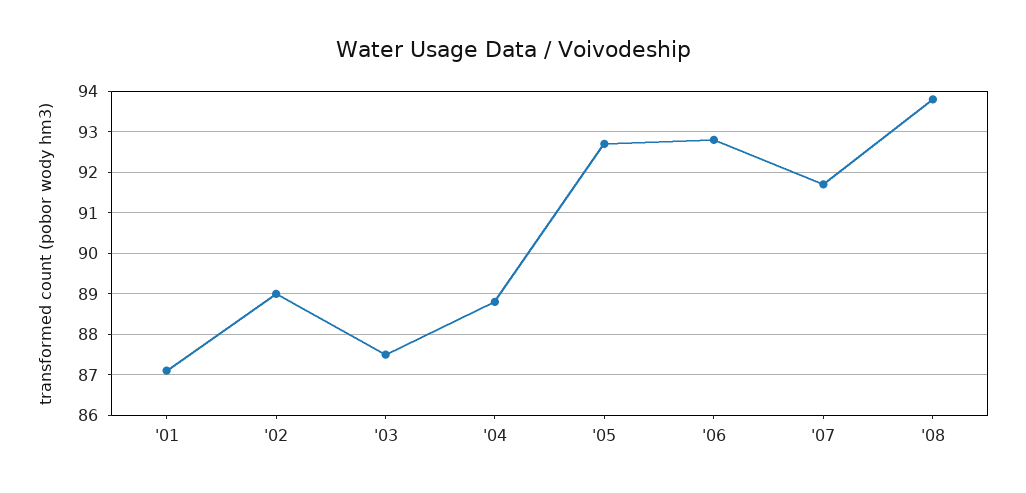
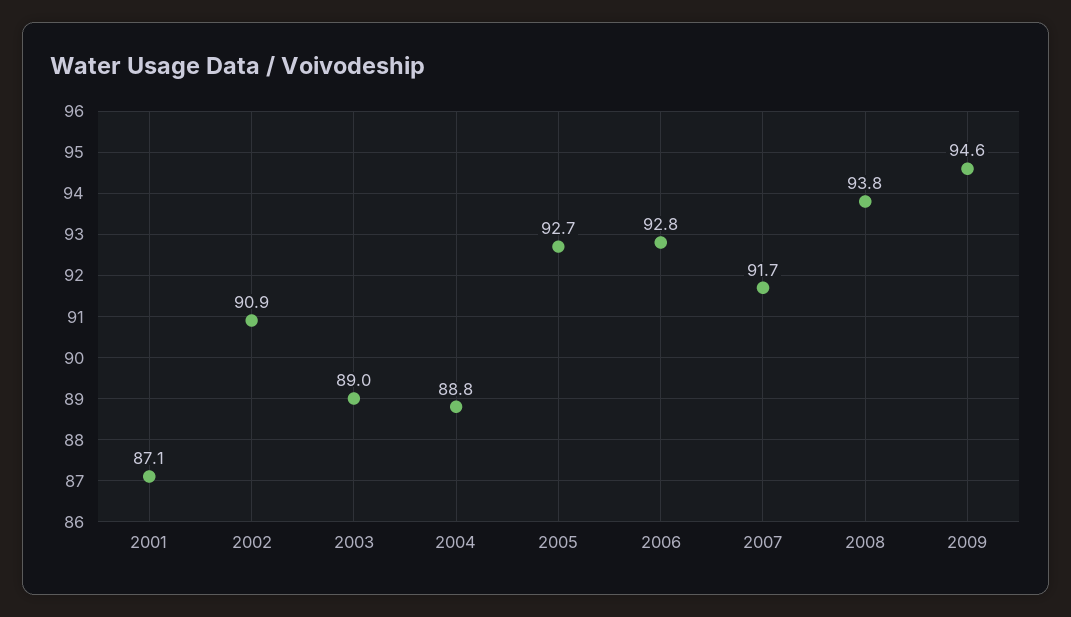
'02: 89 -> 90.9
'03: 87.5 -> 89
2009: none -> 94.6

